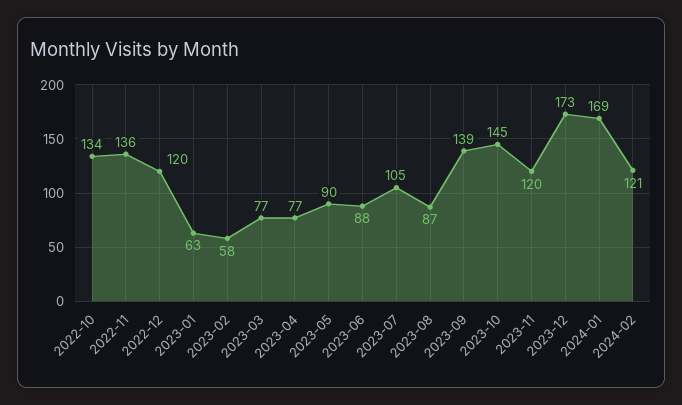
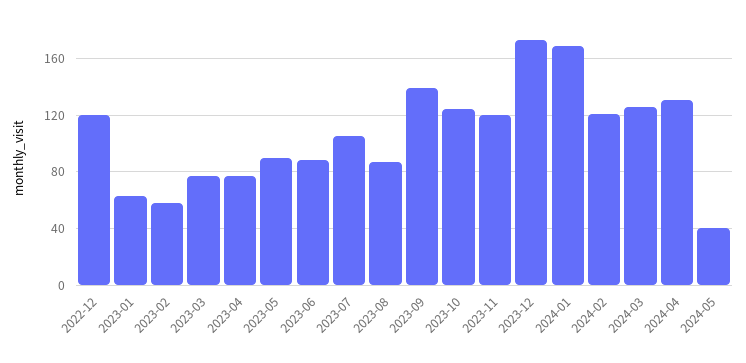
2022-10: 134 -> none
2022-11: 136 -> none
2023-10: 145 -> 125
2024-03: none -> 125
2024-04: none -> 130
2024-05: none -> 40

